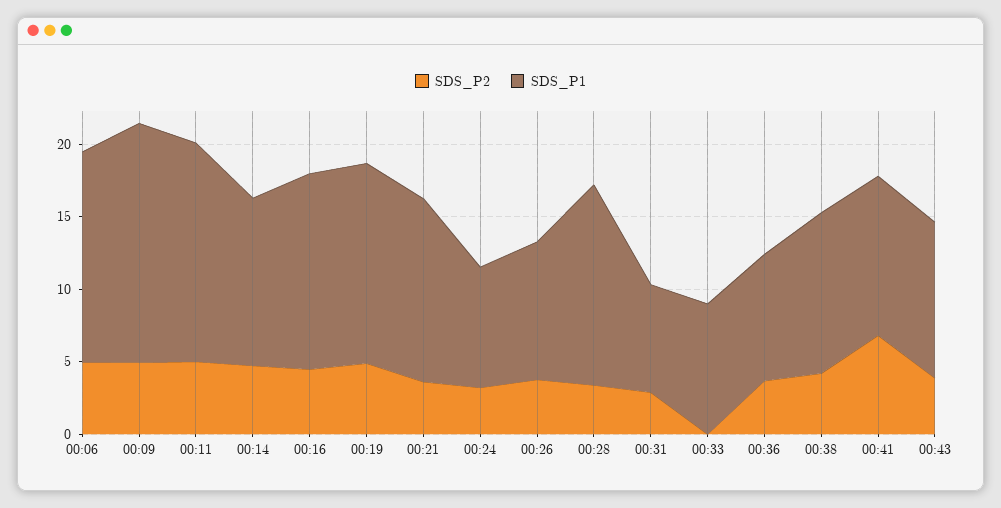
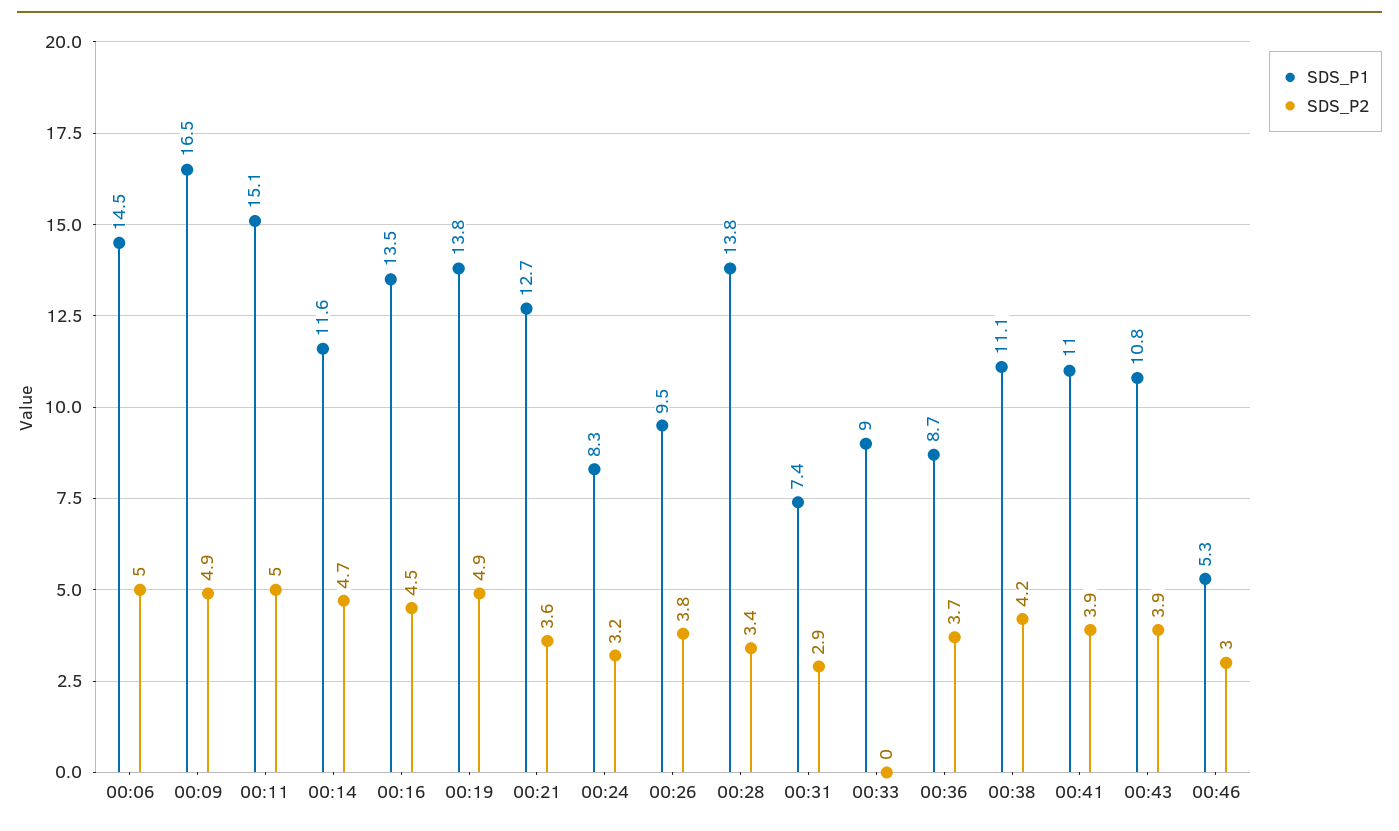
SDS_P2, 00:41: 7 -> 3.9
SDS_P1, 00:46: none -> 5.3
SDS_P2, 00:46: none -> 3

